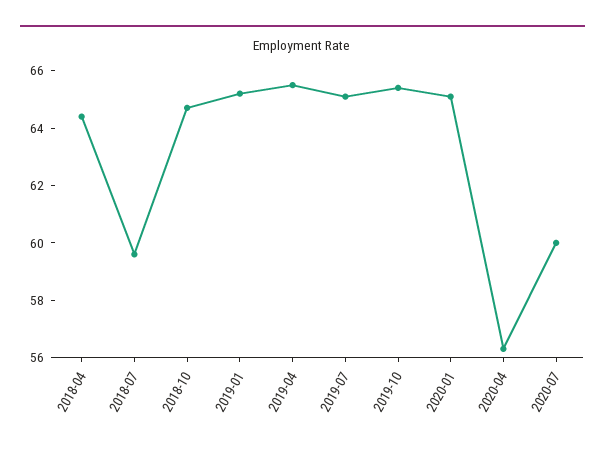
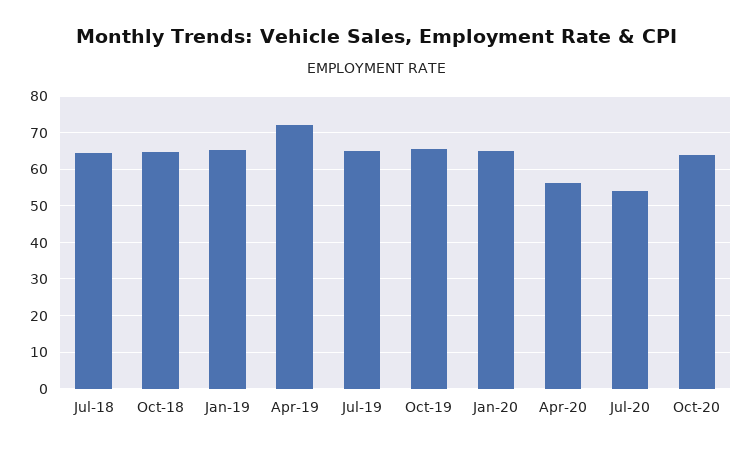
2018-04: 64.5 -> none
2018-07: 59.5 -> 64
2019-04: 65.5 -> 72
2020-07: 60 -> 54
Oct-20: none -> 64

